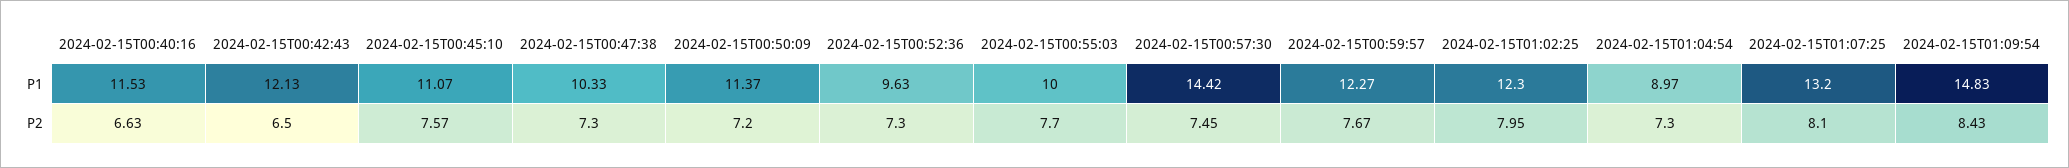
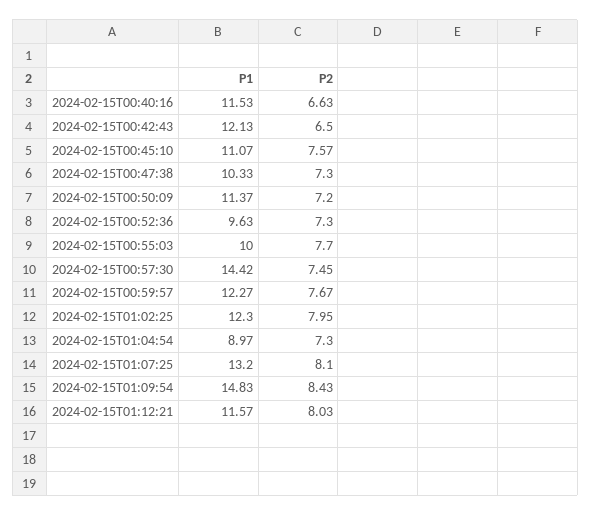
2024-02-15T01:12:21, P1: none -> 11.57
2024-02-15T01:12:21, P2: none -> 8.03

